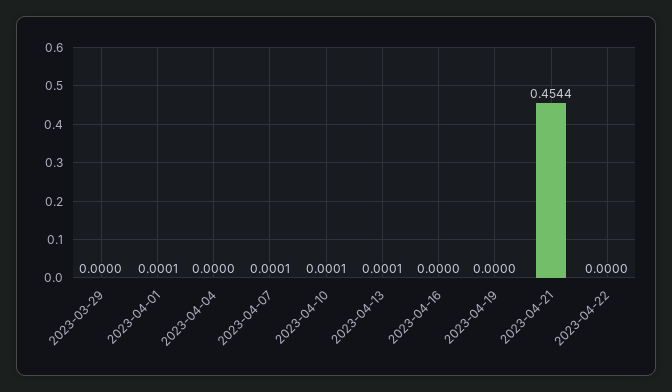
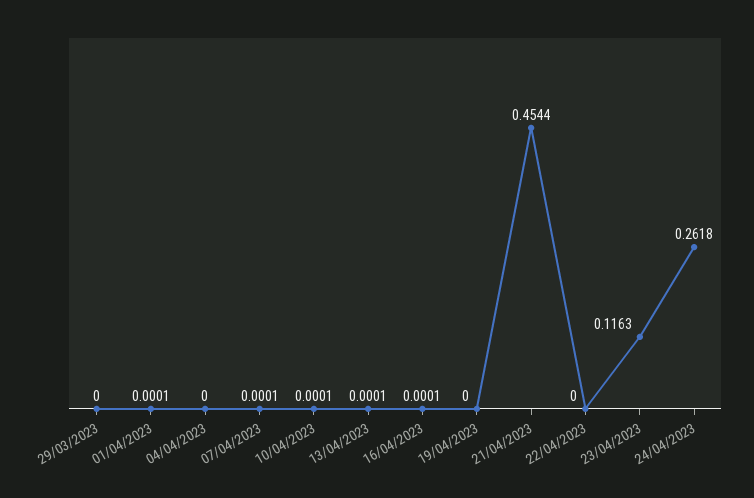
2023-04-16: 0 -> 0.0001
23/04/2023: none -> 0.1163
24/04/2023: none -> 0.2618

